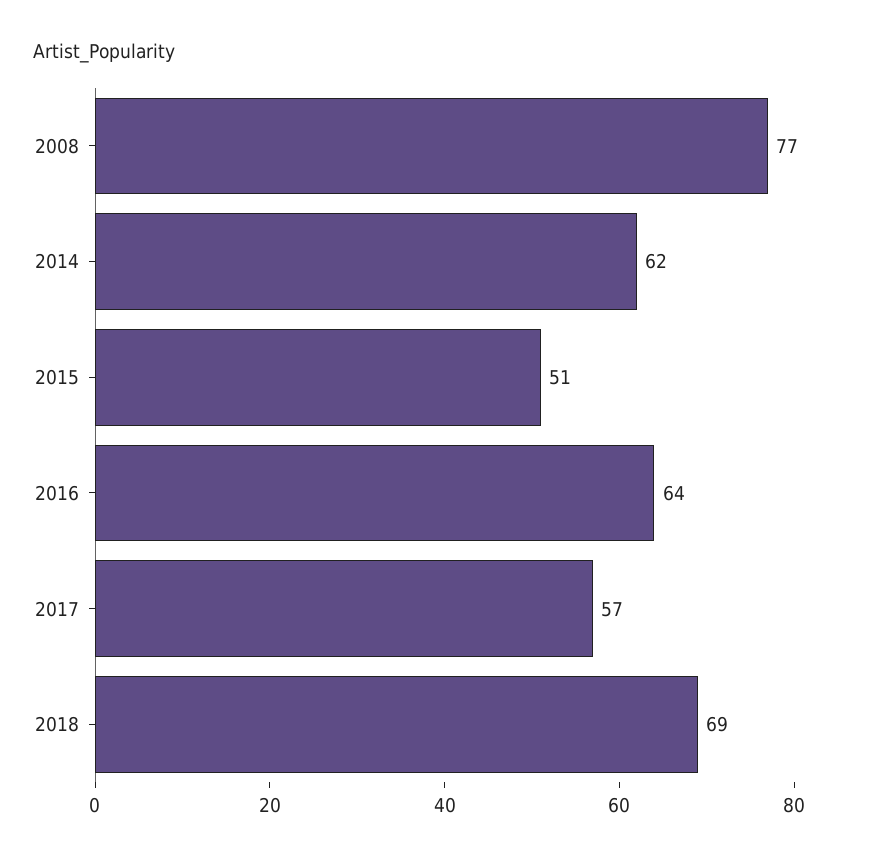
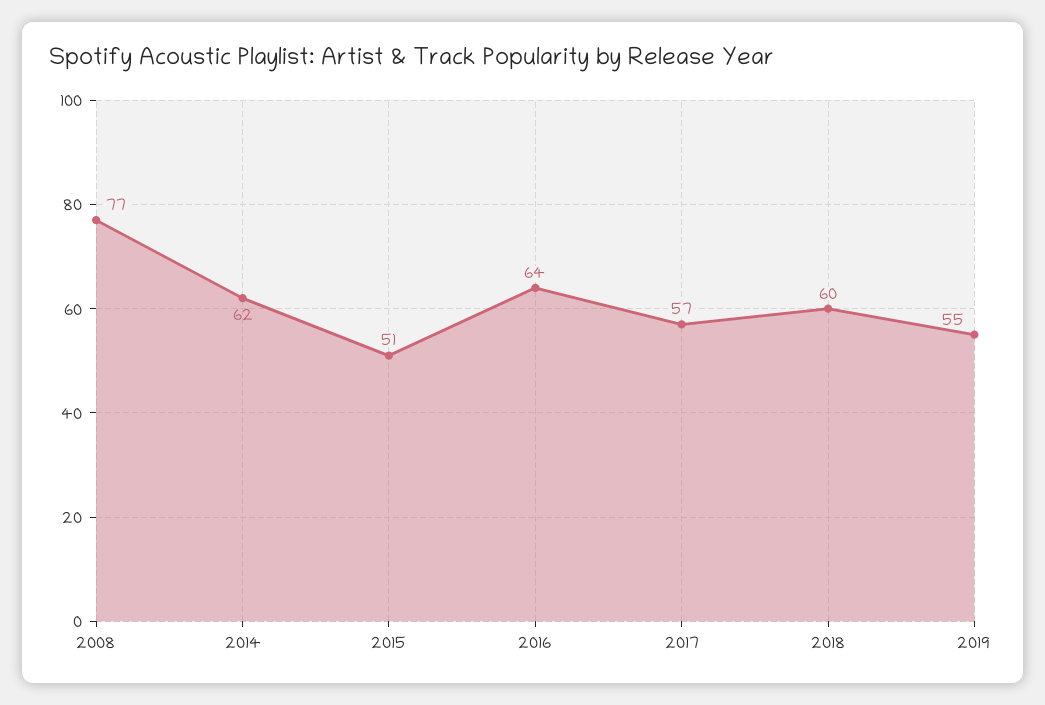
2018: 69 -> 60
2019: none -> 55

